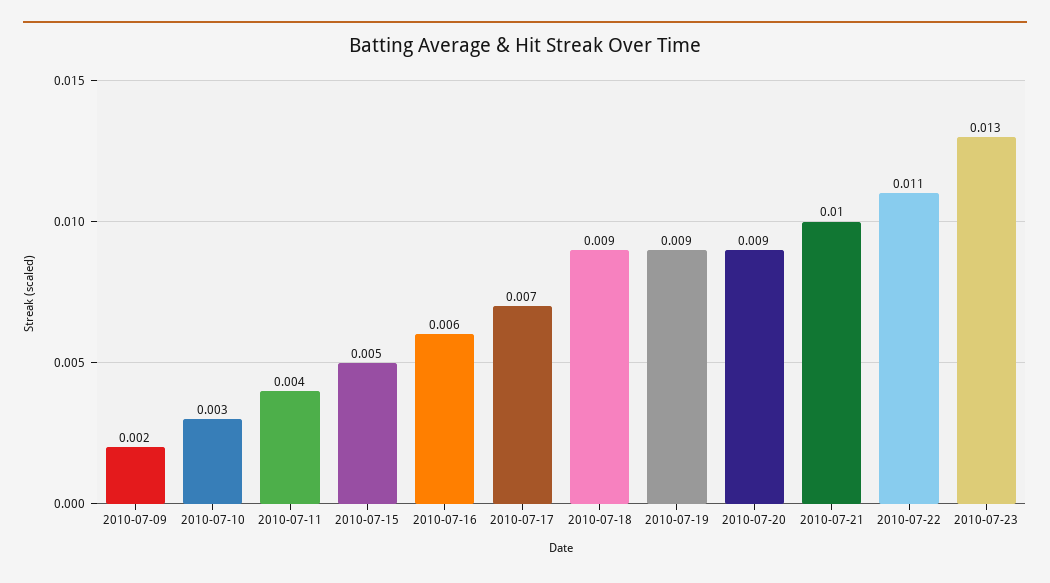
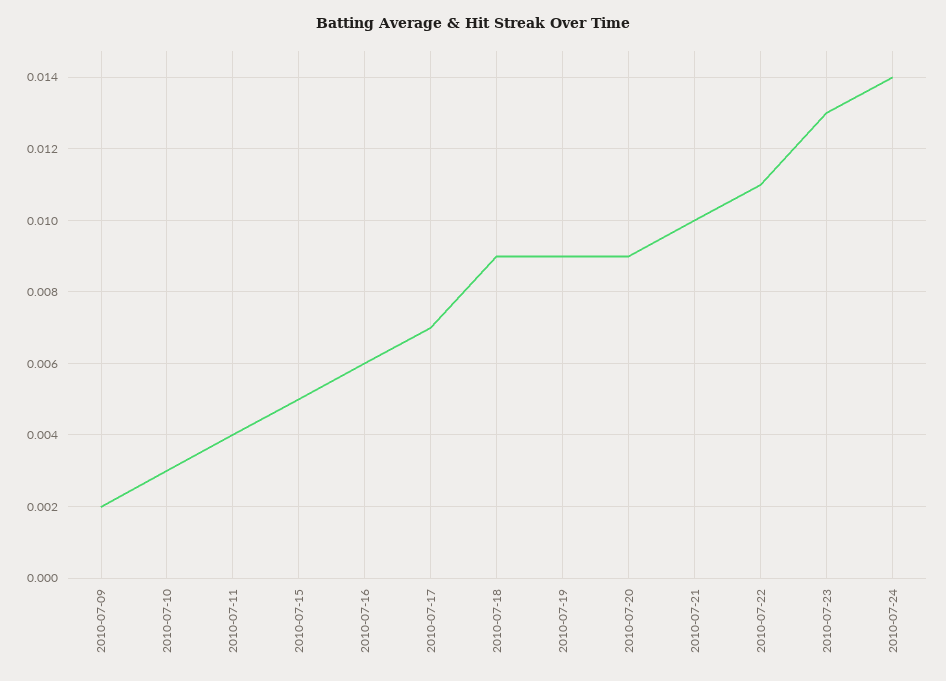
2010-07-24: none -> 0.014

